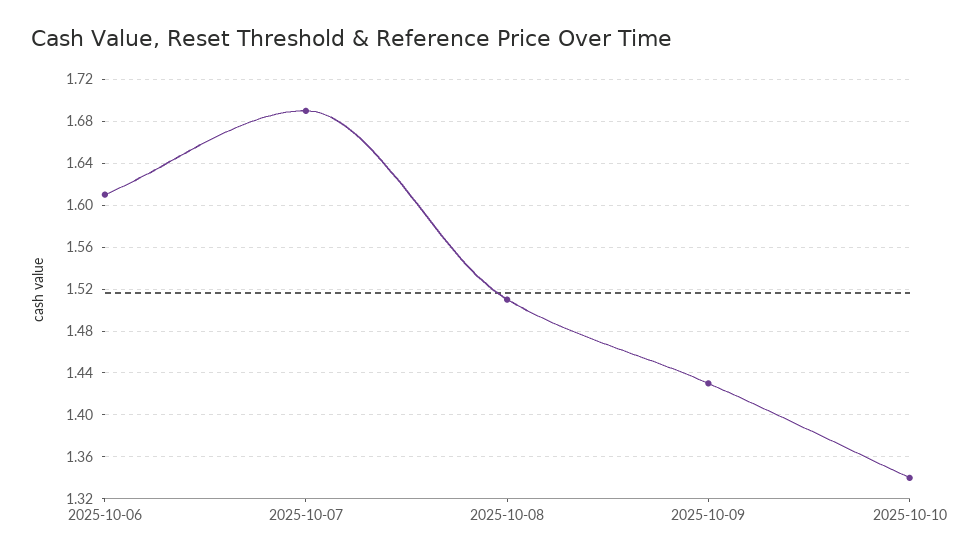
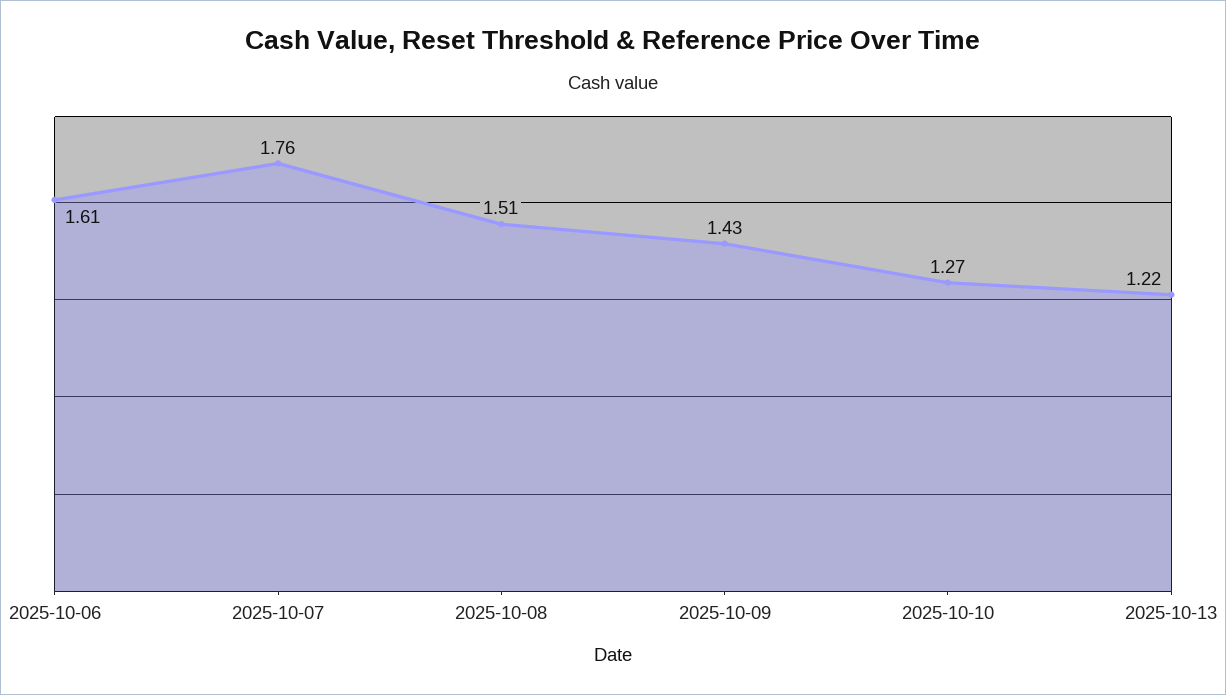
2025-10-07: 1.69 -> 1.76
2025-10-10: 1.34 -> 1.27
2025-10-13: none -> 1.22

